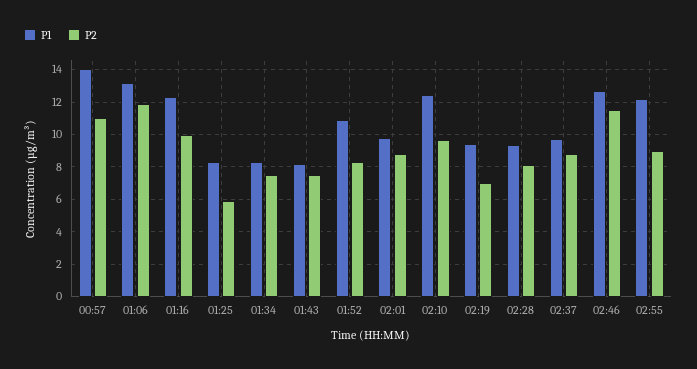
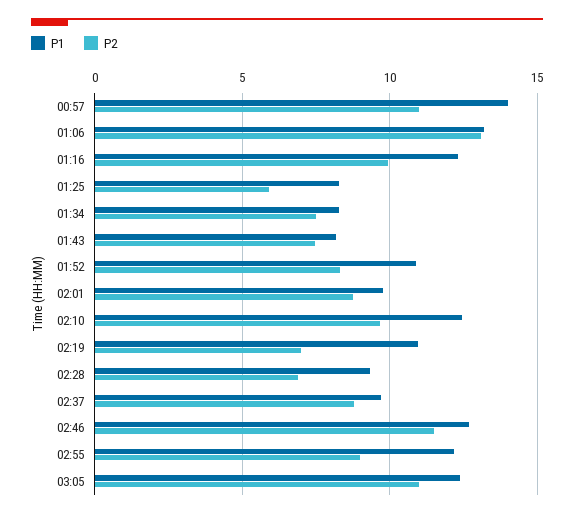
P2, 01:06: 12 -> 13
P1, 02:19: 9.5 -> 11
P2, 02:28: 8 -> 7
P1, 03:05: none -> 12.5
P2, 03:05: none -> 11

